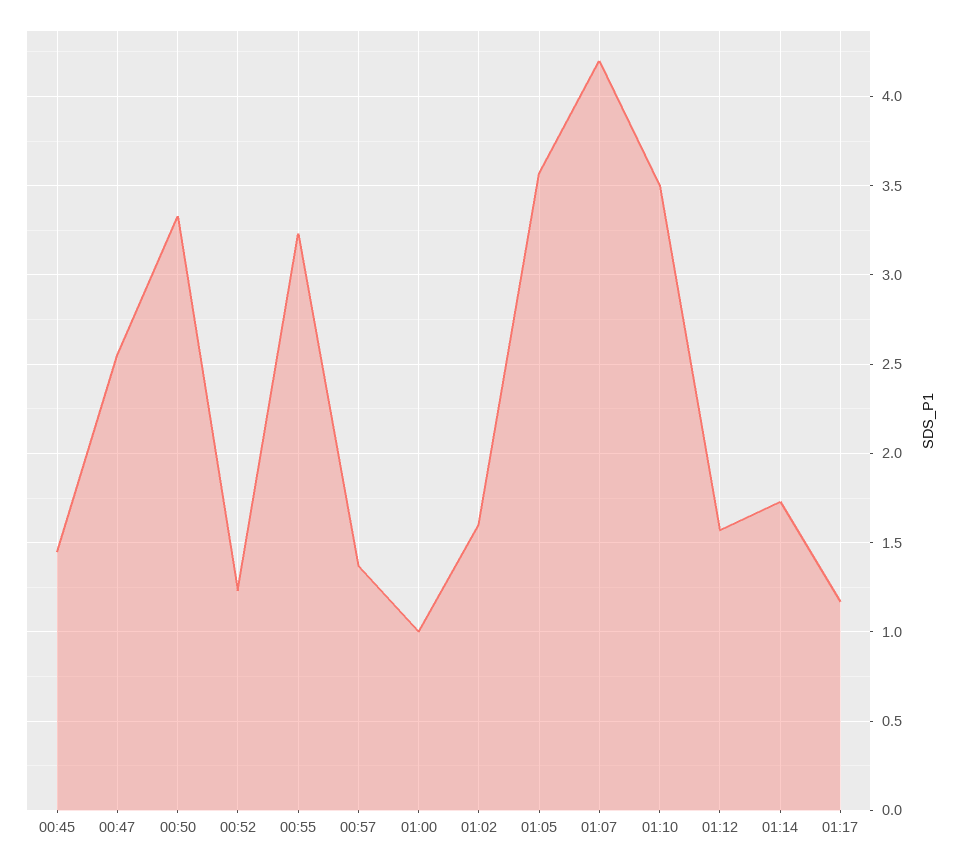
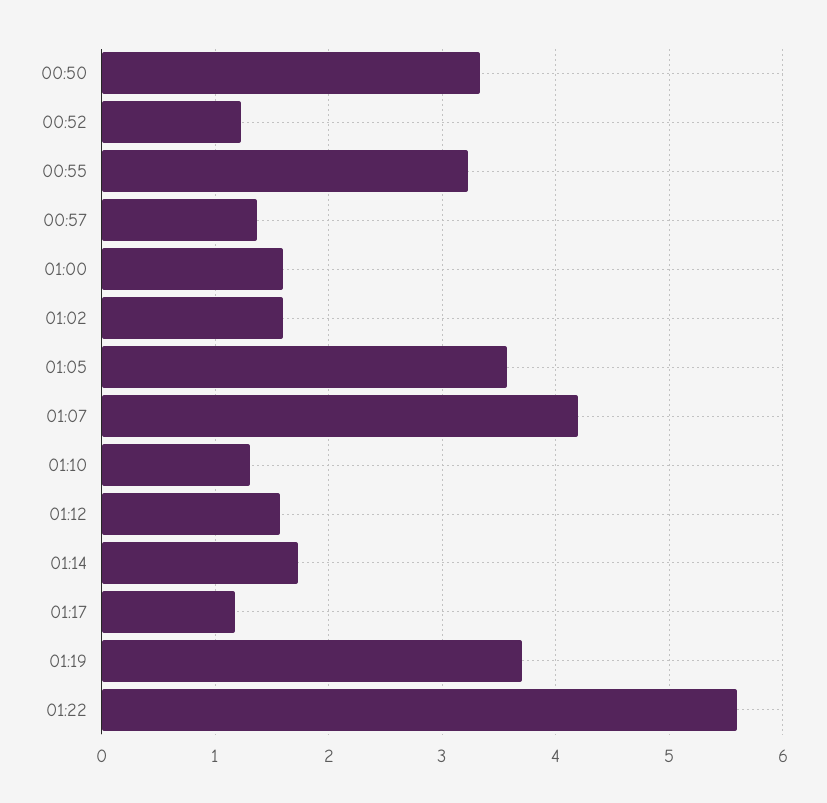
00:45: 1.45 -> none
00:47: 2.55 -> none
01:00: 1 -> 1.6
01:10: 3.5 -> 1.3
01:19: none -> 3.7
01:22: none -> 5.6

